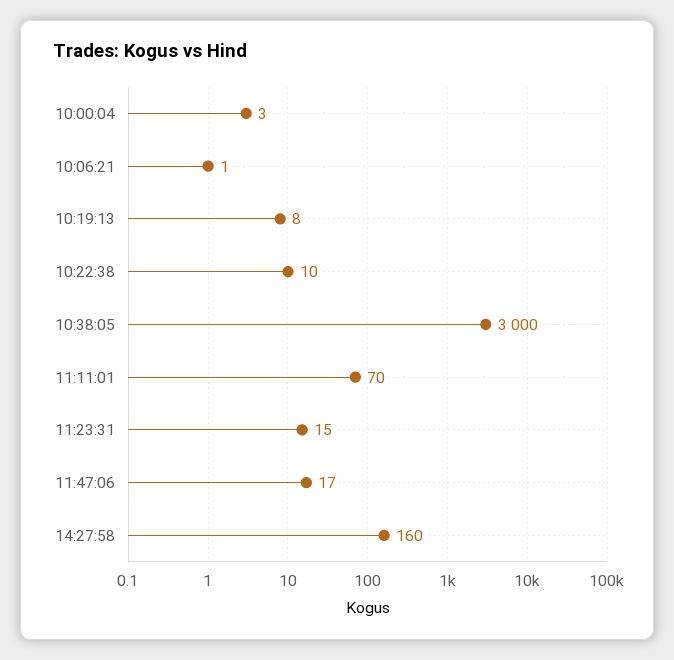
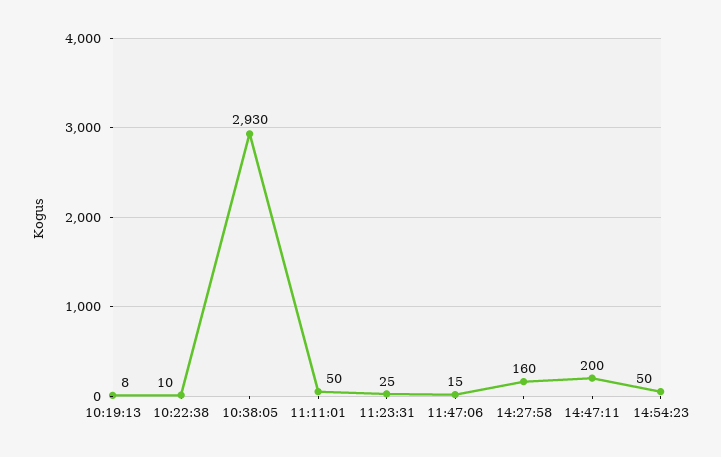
10:00:04: 3 -> none
10:06:21: 1 -> none
10:38:05: 3000 -> 2930
11:11:01: 70 -> 50
11:23:31: 15 -> 25
11:47:06: 17 -> 15
14:47:11: none -> 200
14:54:23: none -> 50

